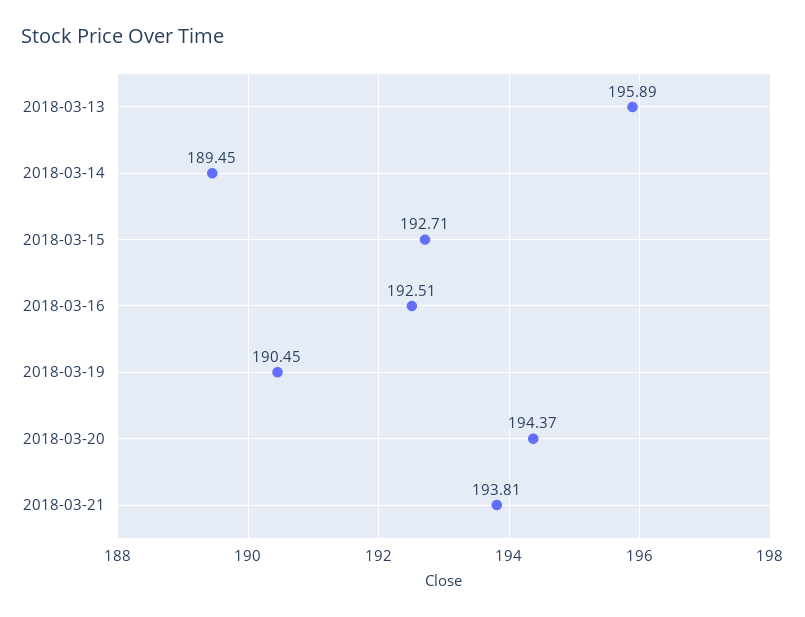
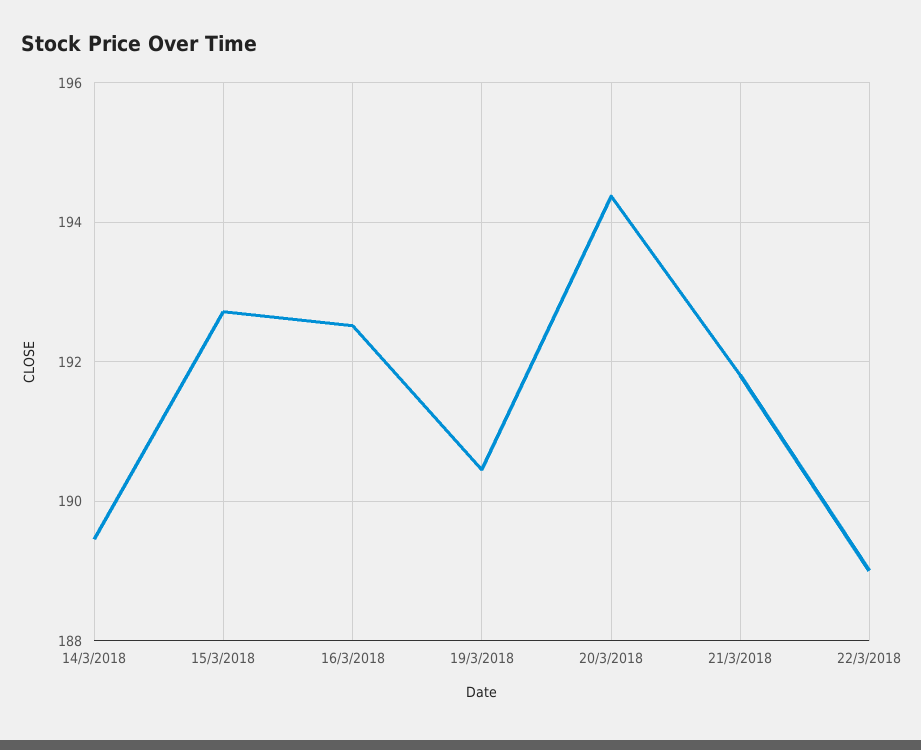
2018-03-13: 195.89 -> none
2018-03-21: 193.81 -> 191.8
22/3/2018: none -> 189

